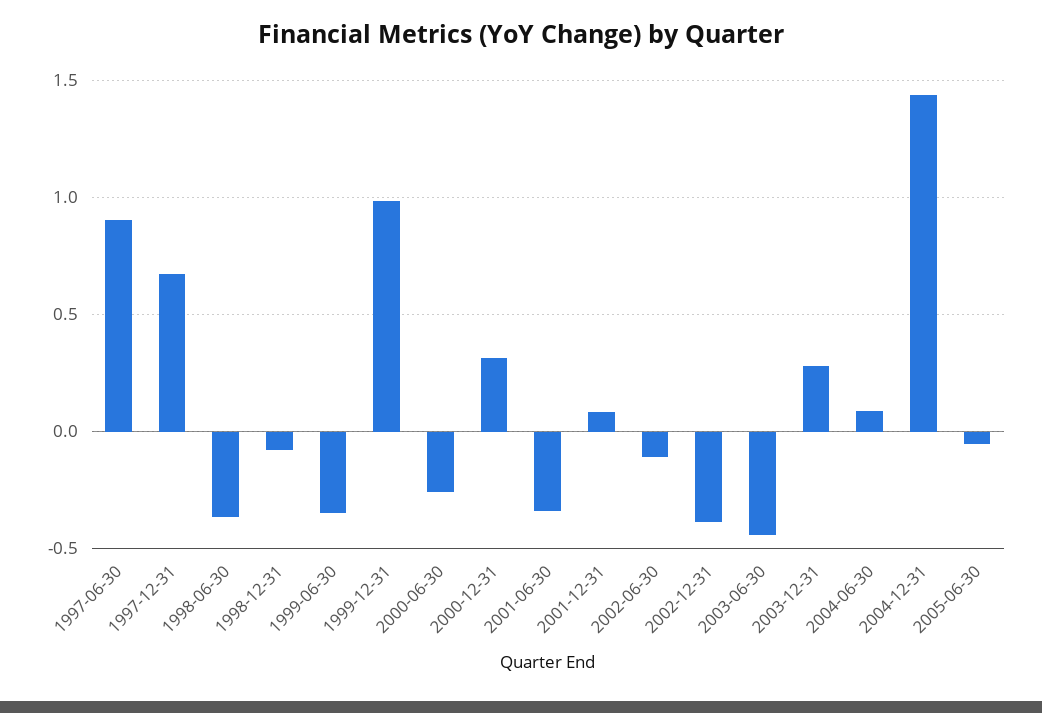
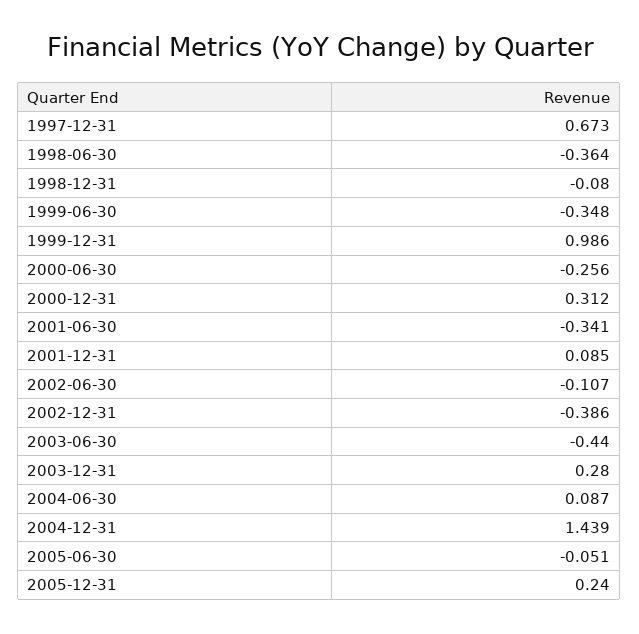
1997-06-30: 0.9 -> none
2005-12-31: none -> 0.24

